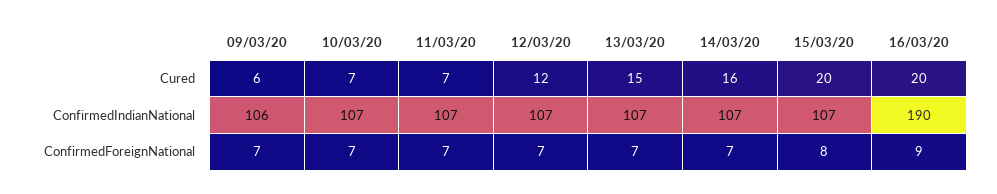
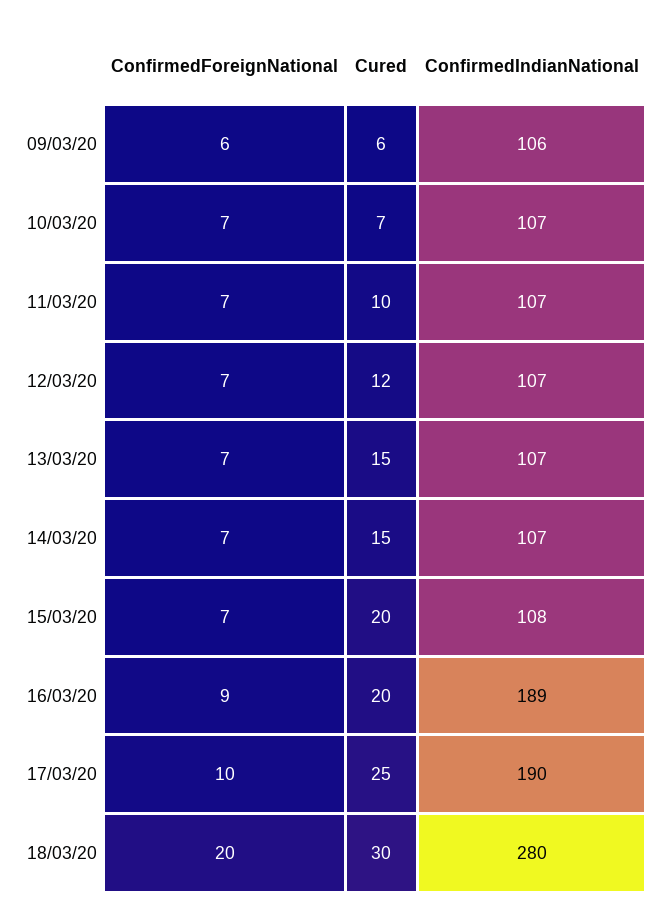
11/03/20, Cured: 7 -> 10
14/03/20, Cured: 16 -> 15
15/03/20, ConfirmedIndianNational: 107 -> 108
16/03/20, ConfirmedIndianNational: 190 -> 189
09/03/20, ConfirmedForeignNational: 7 -> 6
15/03/20, ConfirmedForeignNational: 8 -> 7
17/03/20, ConfirmedForeignNational: none -> 10
17/03/20, Cured: none -> 25
17/03/20, ConfirmedIndianNational: none -> 190
18/03/20, ConfirmedForeignNational: none -> 20
18/03/20, Cured: none -> 30
18/03/20, ConfirmedIndianNational: none -> 280

